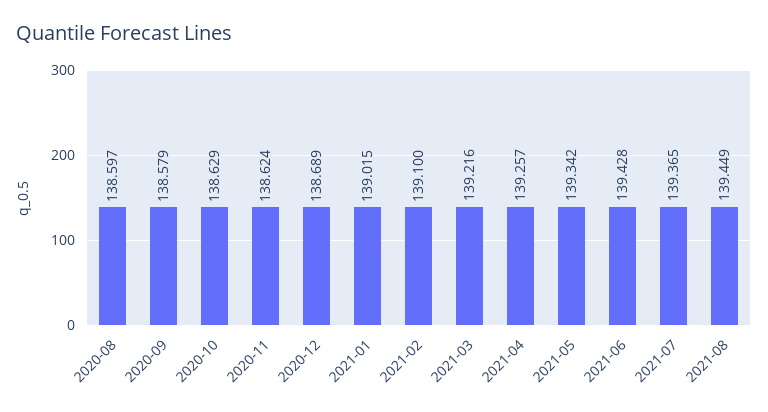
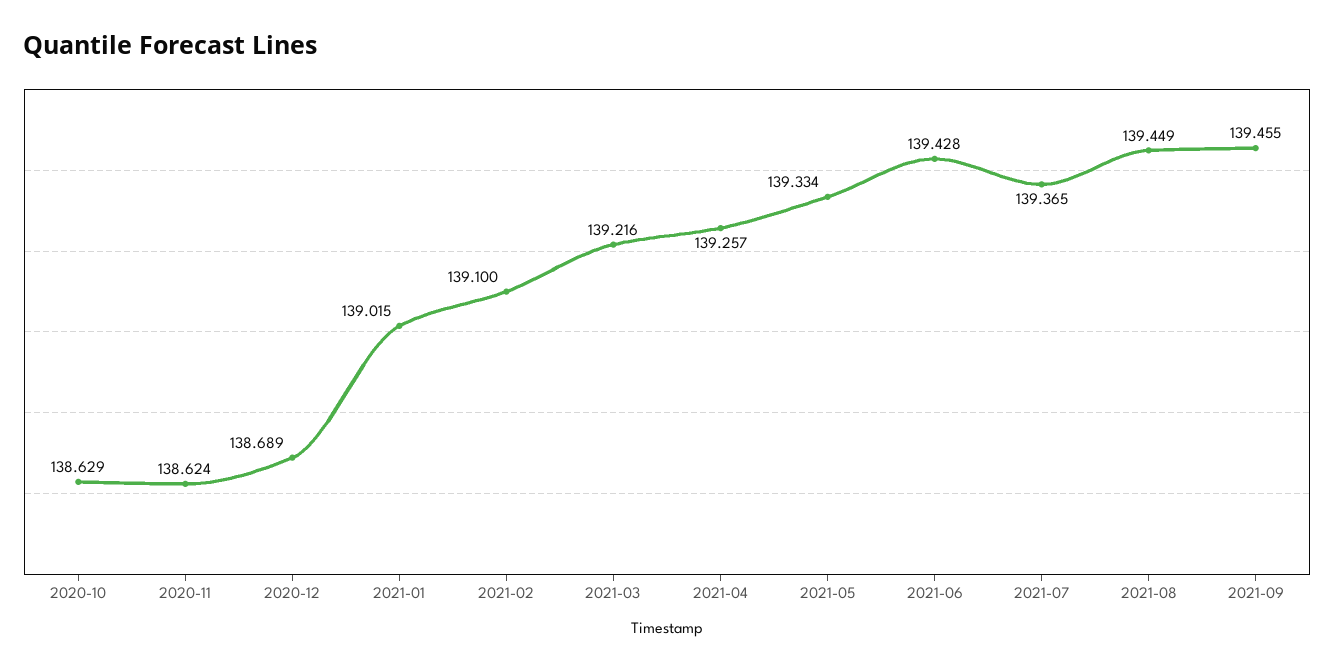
2020-08: 138.597 -> none
2020-09: 138.579 -> none
2021-05: 139.342 -> 139.334
2021-09: none -> 139.455

